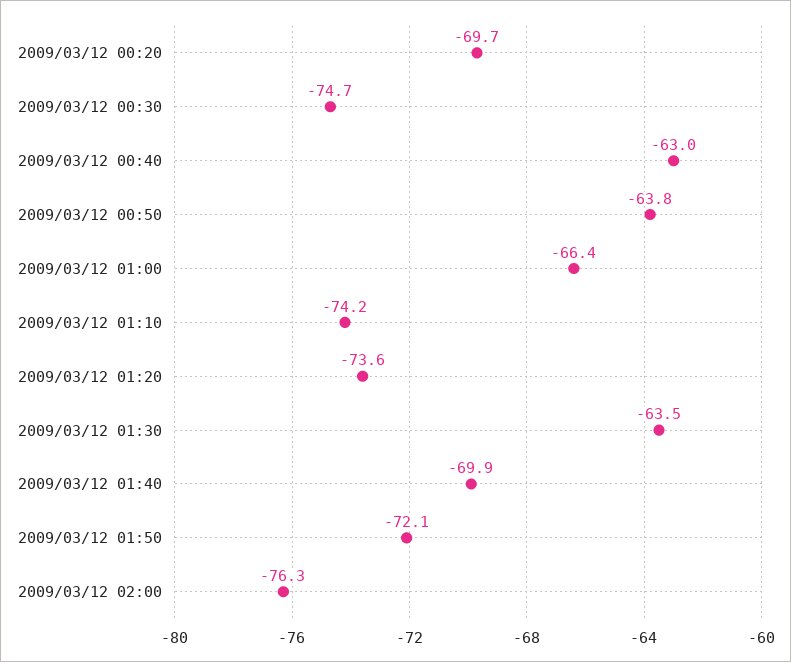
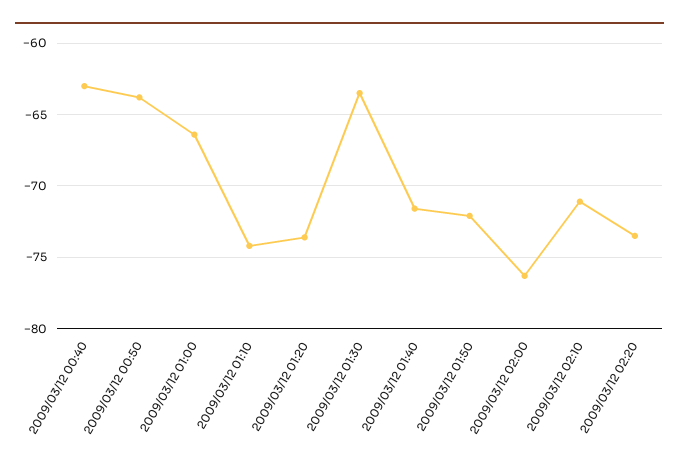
2009/03/12 00:20: -69.7 -> none
2009/03/12 00:30: -74.7 -> none
2009/03/12 01:40: -69.9 -> -71.5
2009/03/12 02:10: none -> -71
2009/03/12 02:20: none -> -73.5

